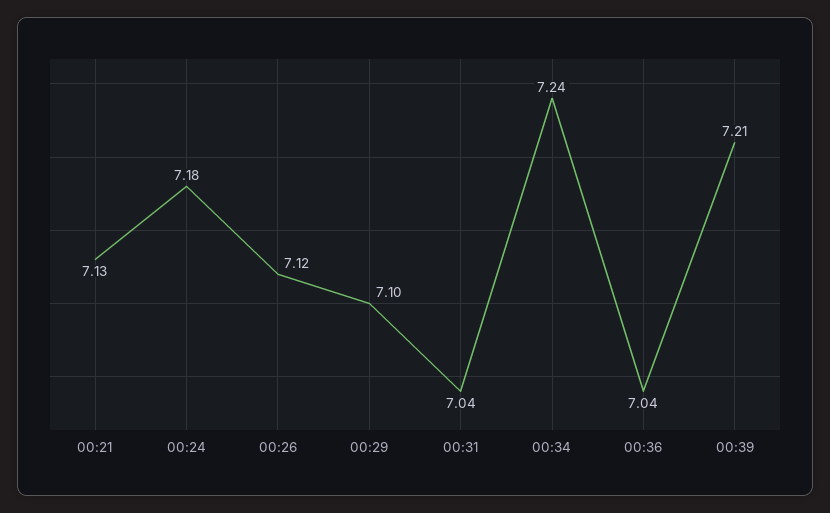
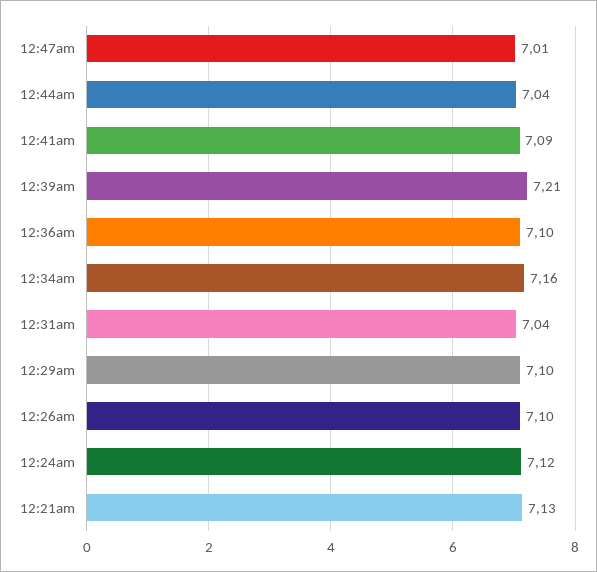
00:24: 7.18 -> 7.12
00:26: 7.12 -> 7.1
00:34: 7.24 -> 7.16
00:36: 7.04 -> 7.1
12:47am: none -> 7.01
12:44am: none -> 7.04
12:41am: none -> 7.09

